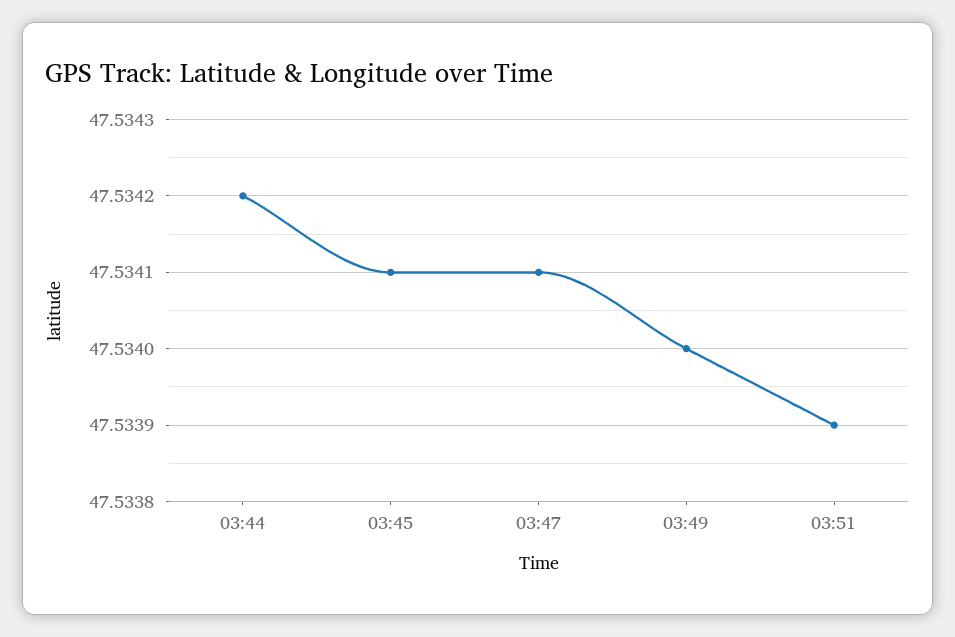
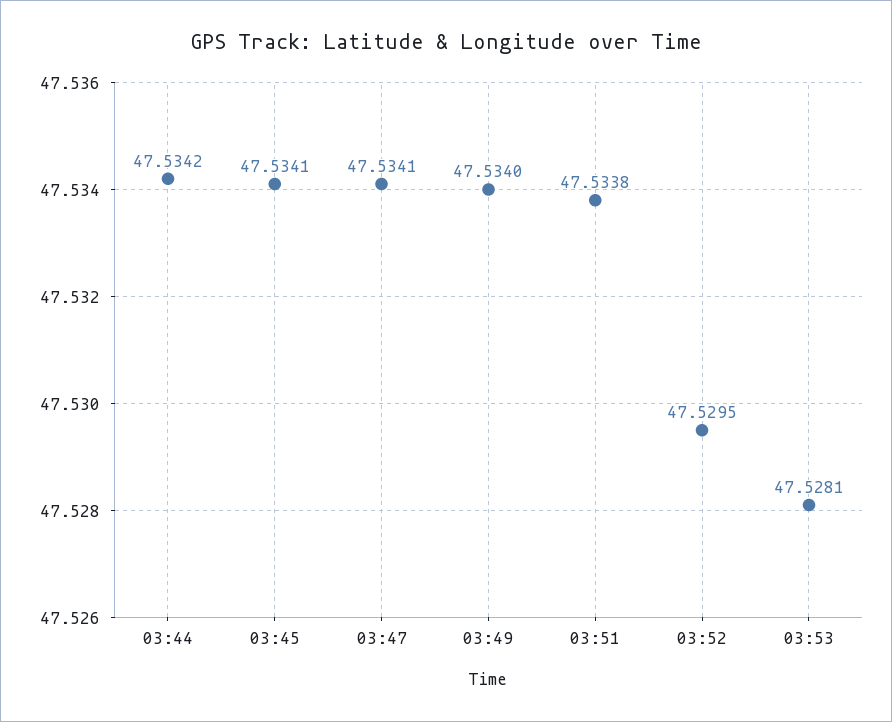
03:51: 47.5339 -> 47.5338
03:52: none -> 47.5295
03:53: none -> 47.5281

